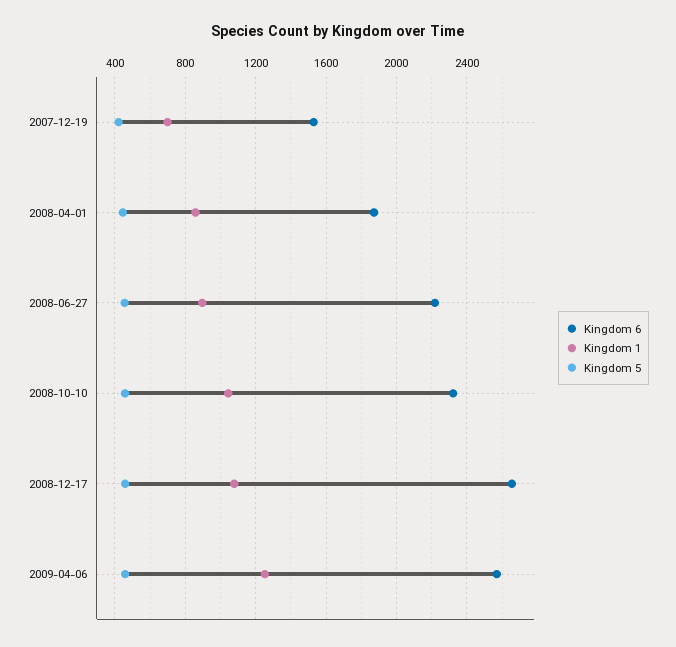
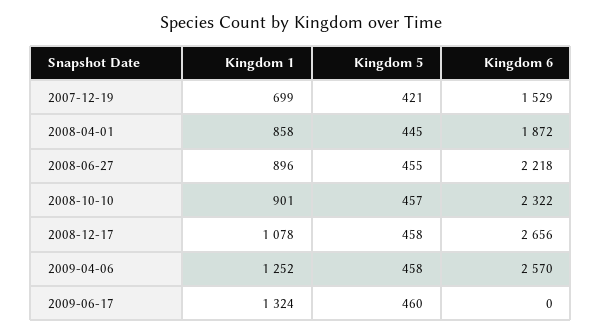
Kingdom 1, 2008-10-10: 1050 -> 901
Kingdom 1, 2009-06-17: none -> 1324
Kingdom 5, 2009-06-17: none -> 460
Kingdom 6, 2009-06-17: none -> 0

